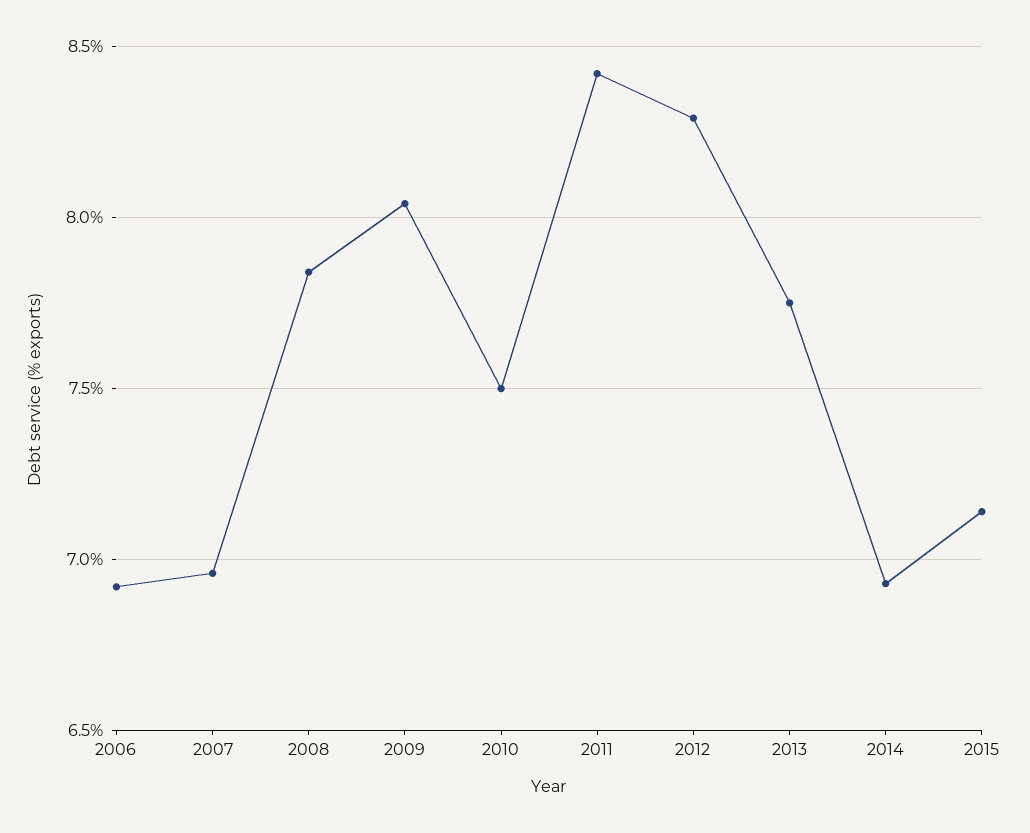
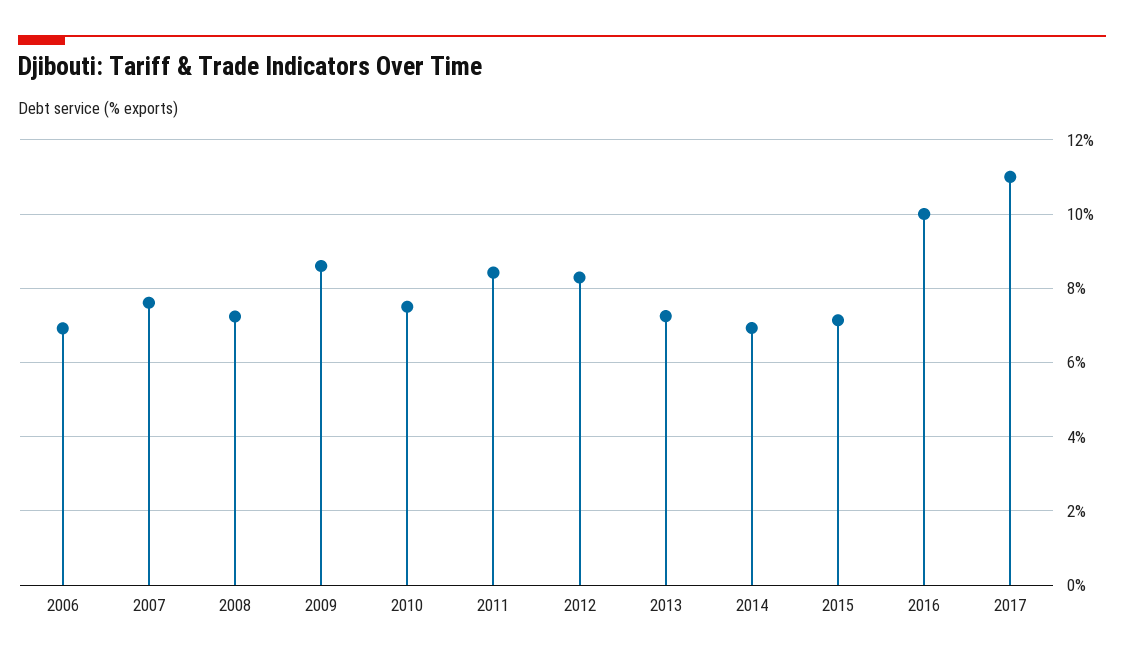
2007: 6.95 -> 7.6
2008: 7.85 -> 7.2
2009: 8.05 -> 8.6
2013: 7.75 -> 7.2
2016: none -> 10
2017: none -> 11

